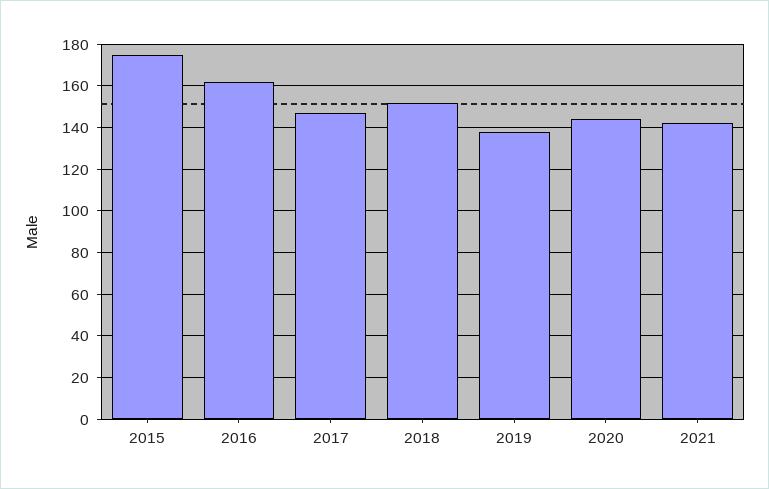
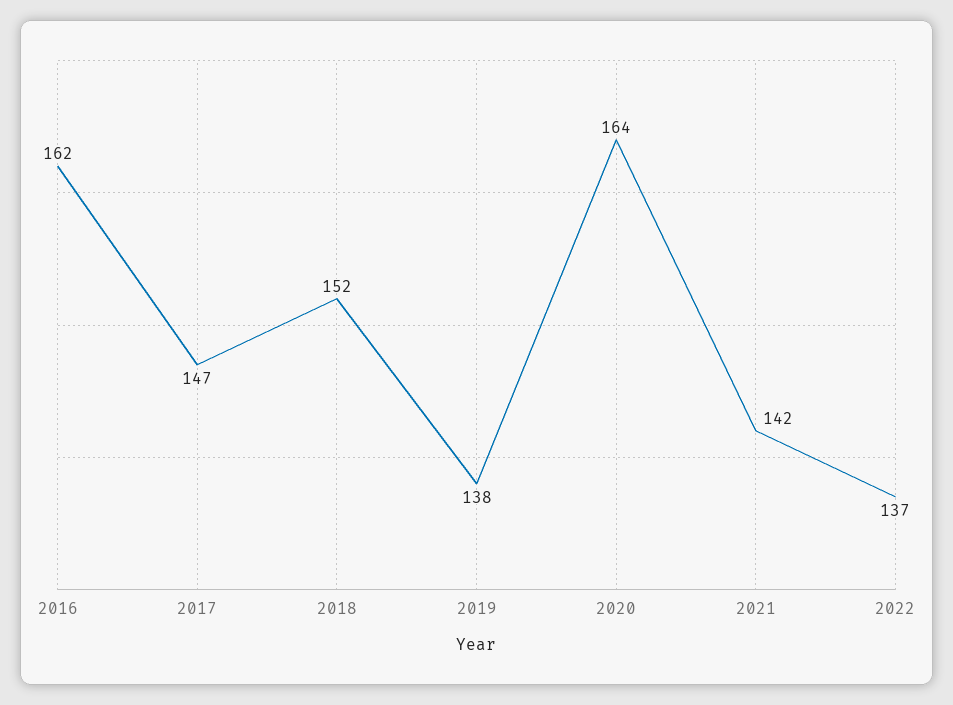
2015: 175 -> none
2020: 145 -> 164
2022: none -> 137

